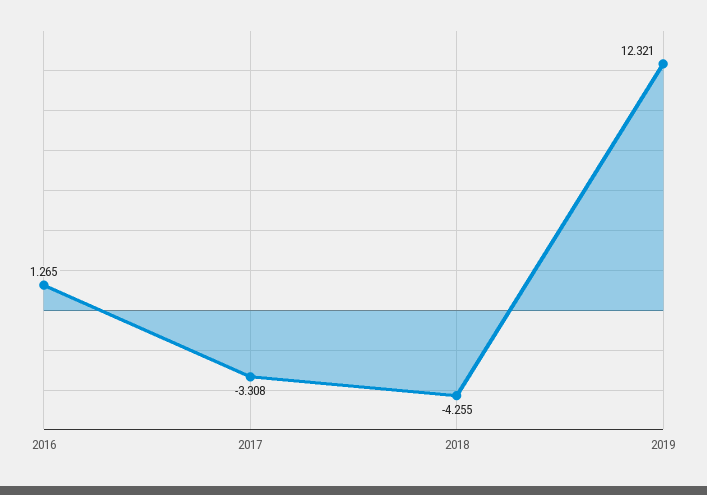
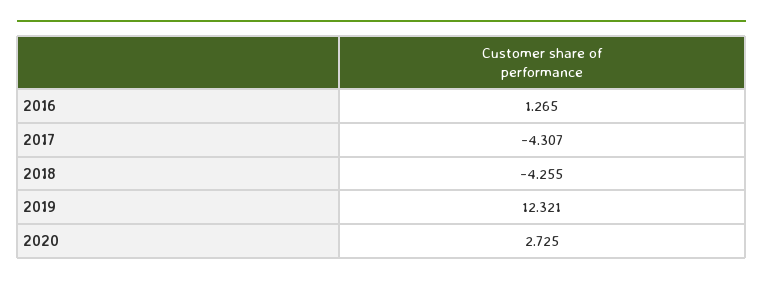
2017: -3.308 -> -4.307
2020: none -> 2.725

